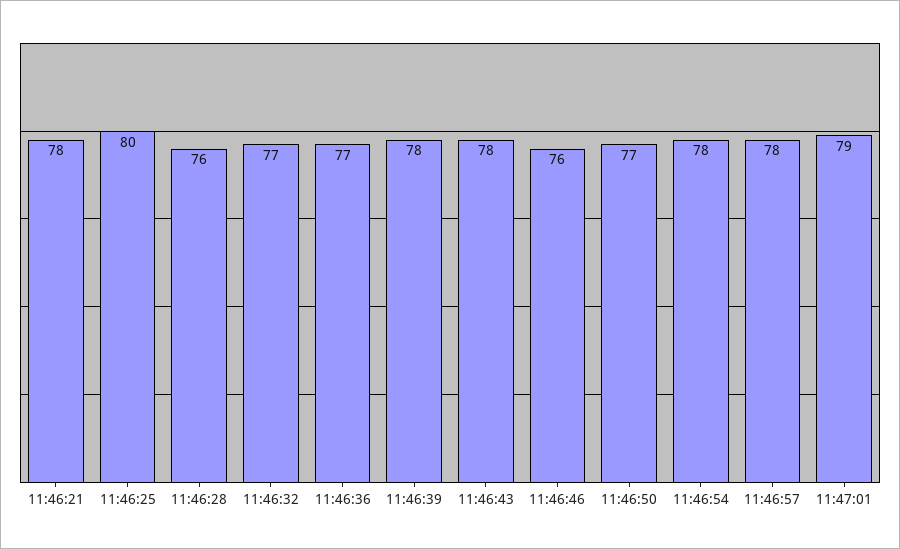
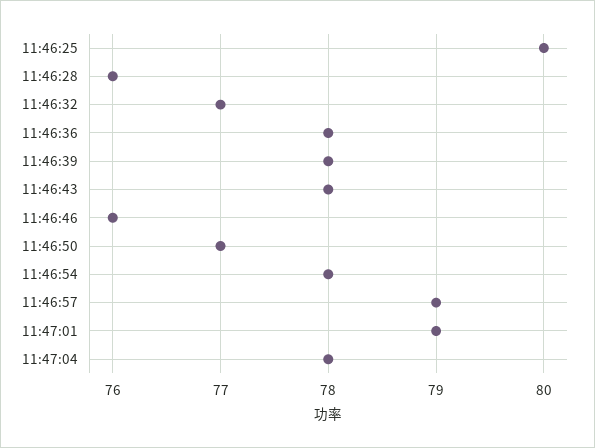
11:46:21: 78 -> none
11:46:36: 77 -> 78
11:46:57: 78 -> 79
11:47:04: none -> 78

